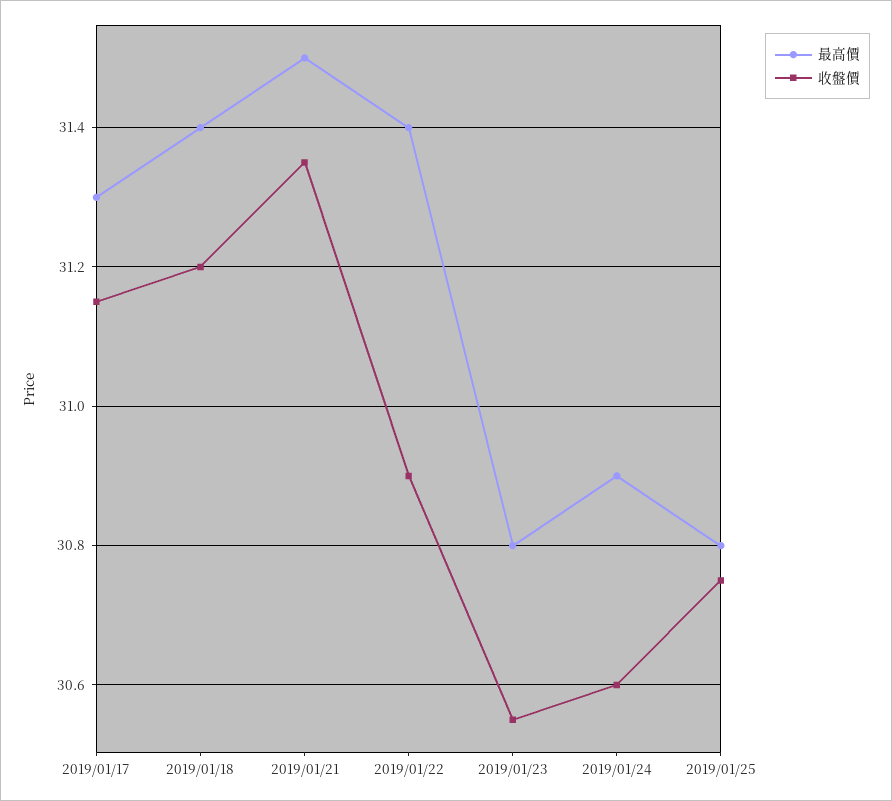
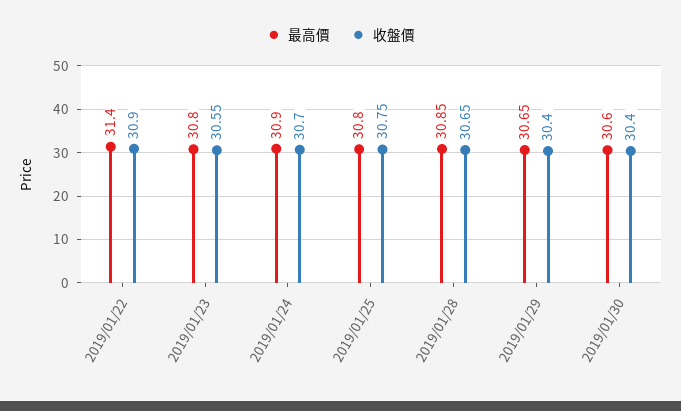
最高價, 2019/01/17: 31.3 -> none
收盤價, 2019/01/17: 31.15 -> none
最高價, 2019/01/18: 31.4 -> none
收盤價, 2019/01/18: 31.2 -> none
最高價, 2019/01/21: 31.5 -> none
收盤價, 2019/01/21: 31.35 -> none
收盤價, 2019/01/24: 30.6 -> 30.7
最高價, 2019/01/28: none -> 30.85
收盤價, 2019/01/28: none -> 30.65
最高價, 2019/01/29: none -> 30.65
收盤價, 2019/01/29: none -> 30.4
最高價, 2019/01/30: none -> 30.6
收盤價, 2019/01/30: none -> 30.4

